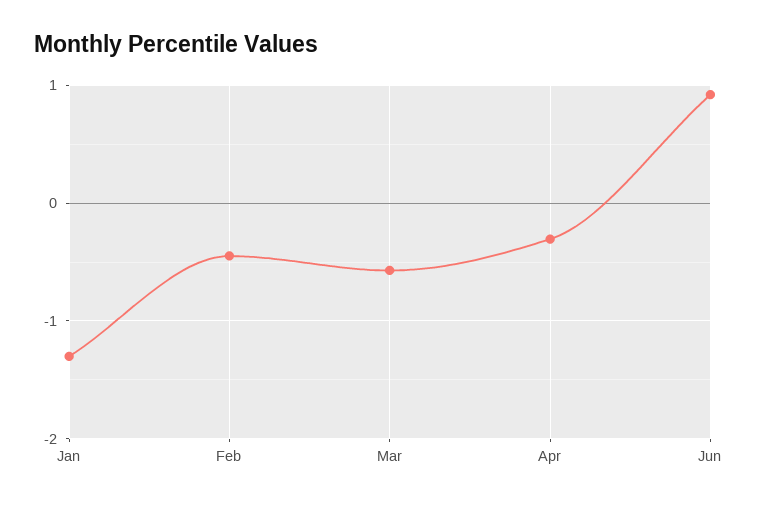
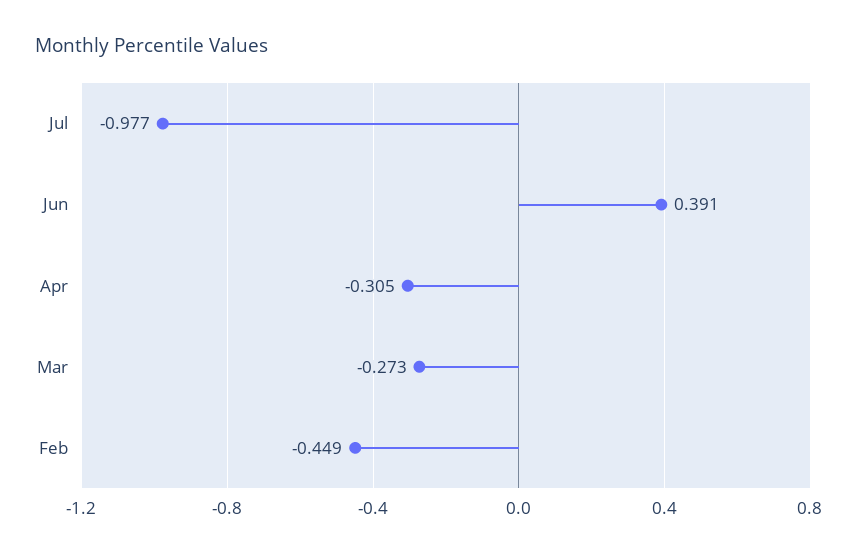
Jan: -1.3 -> none
Mar: -0.6 -> -0.273
Jun: 0.9 -> 0.391
Jul: none -> -0.977

